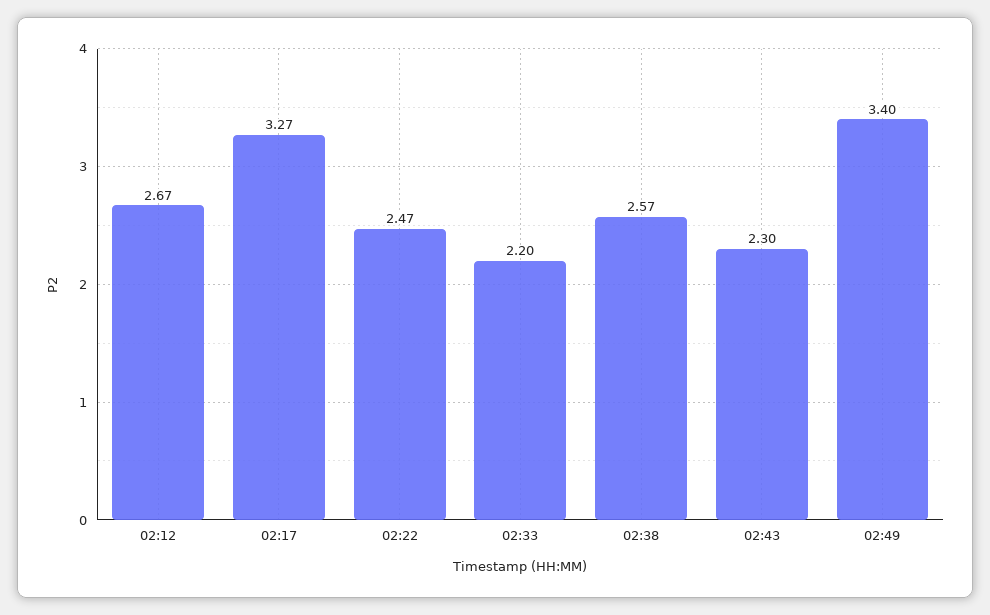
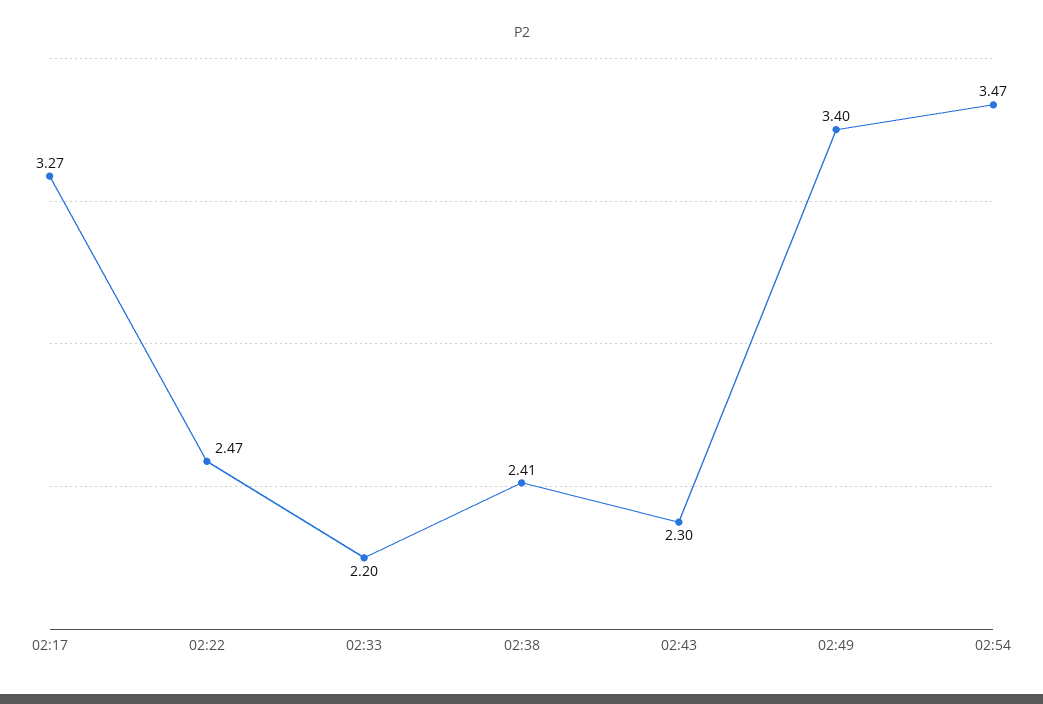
02:12: 2.67 -> none
02:38: 2.57 -> 2.41
02:54: none -> 3.47

